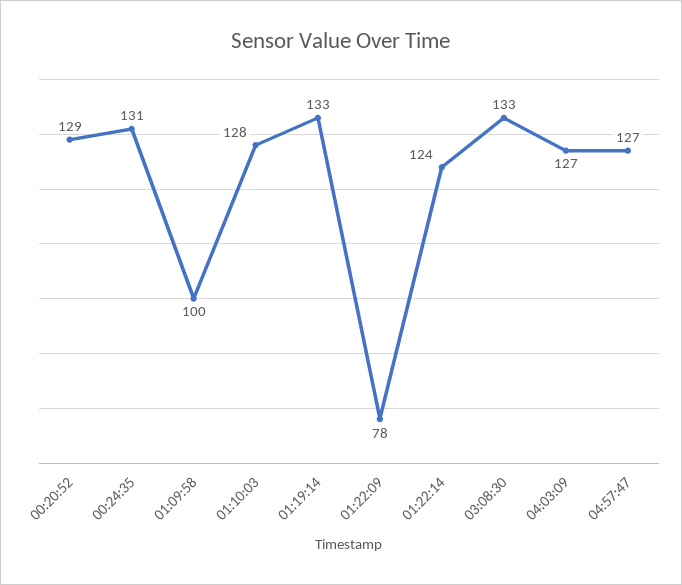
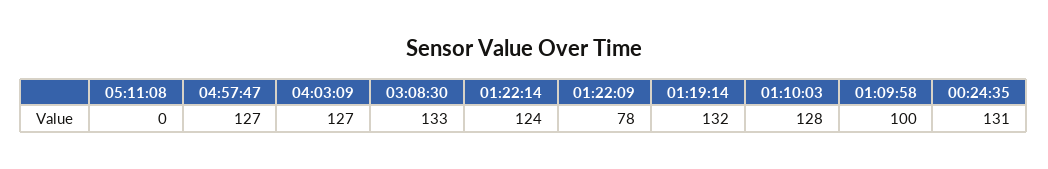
00:20:52: 129 -> none
01:19:14: 133 -> 132
05:11:08: none -> 0

